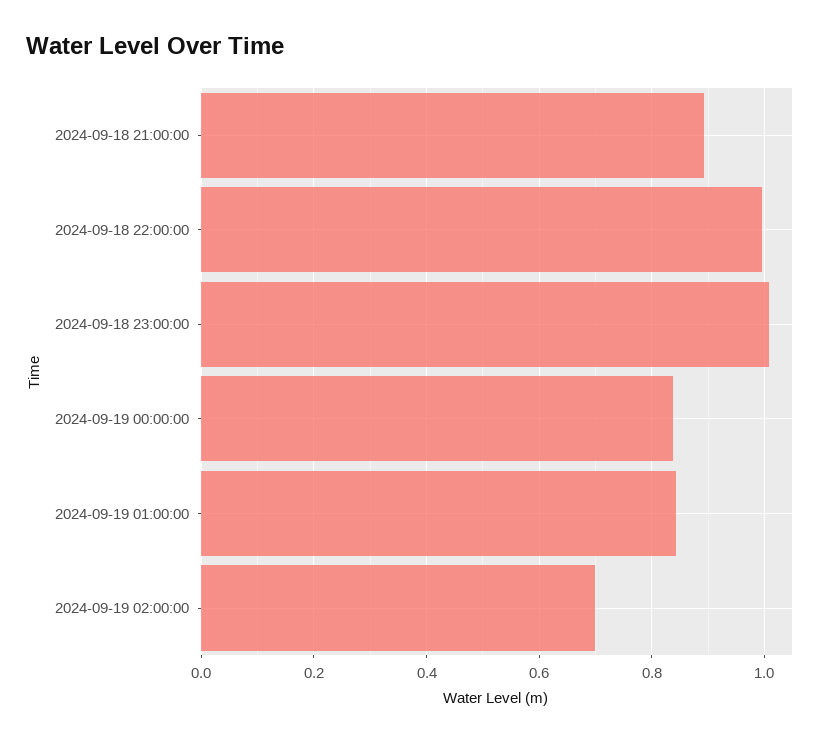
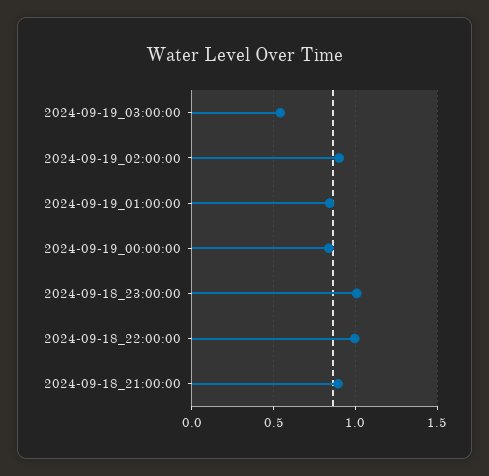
2024-09-19 02:00:00: 0.7 -> 0.9
2024-09-19_03:00:00: none -> 0.55

